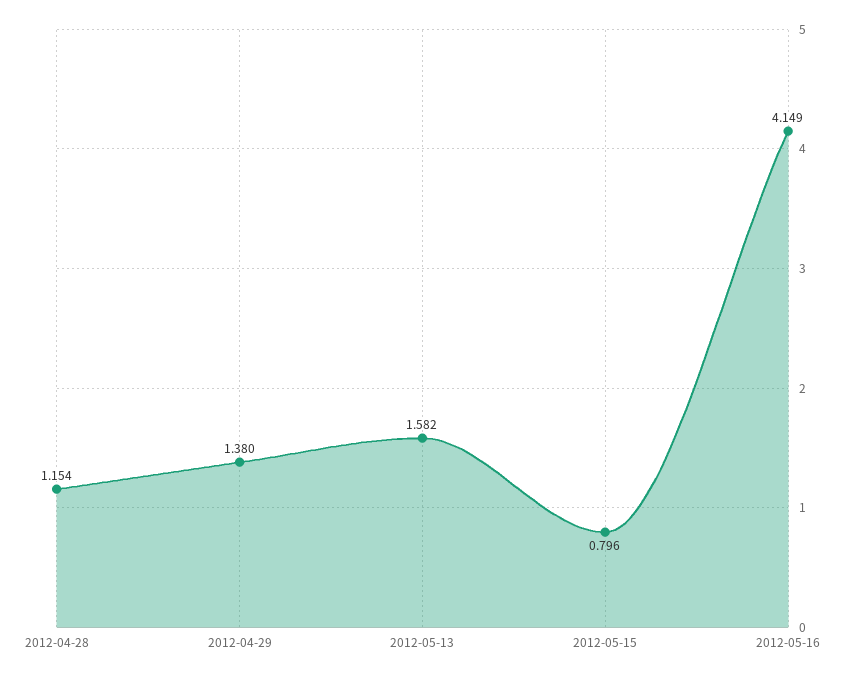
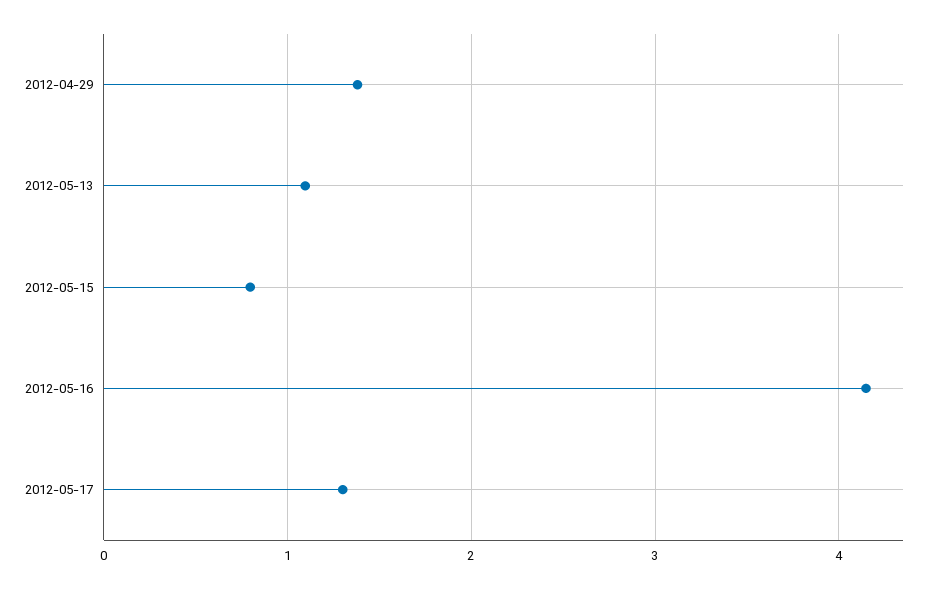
2012-04-28: 1.154 -> none
2012-05-13: 1.582 -> 1.1
2012-05-17: none -> 1.3

